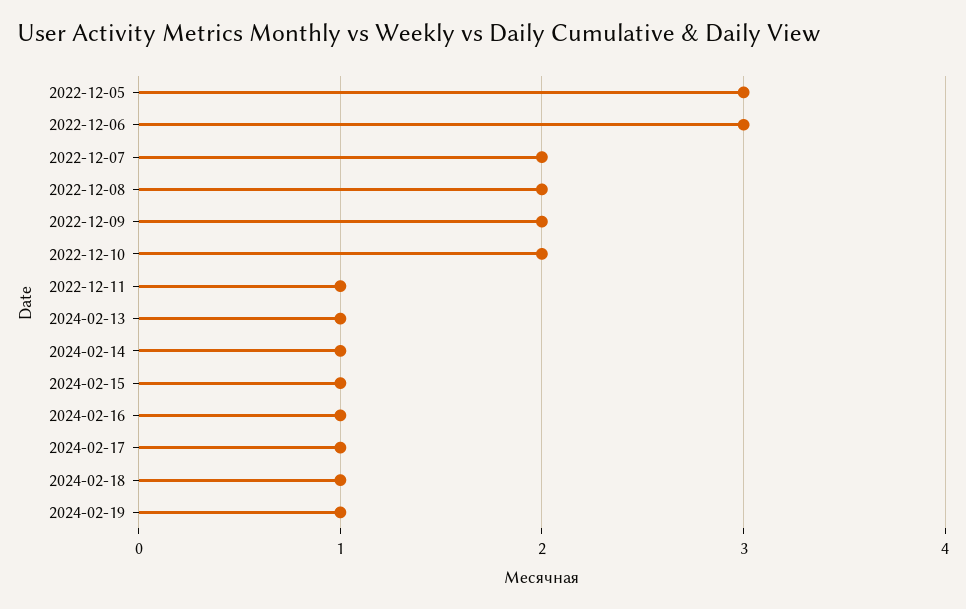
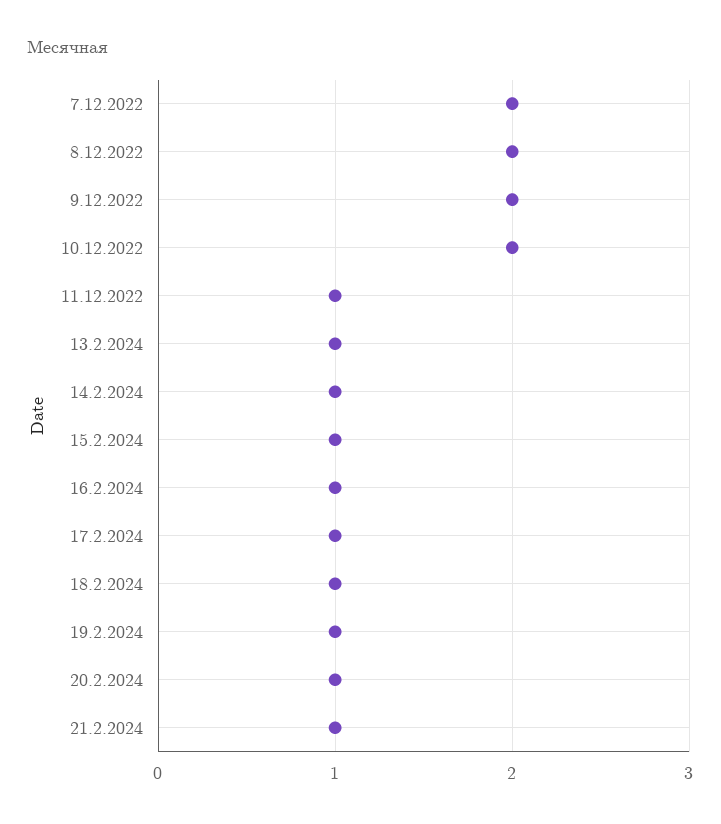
2022-12-05: 3 -> none
2022-12-06: 3 -> none
20.2.2024: none -> 1
21.2.2024: none -> 1

